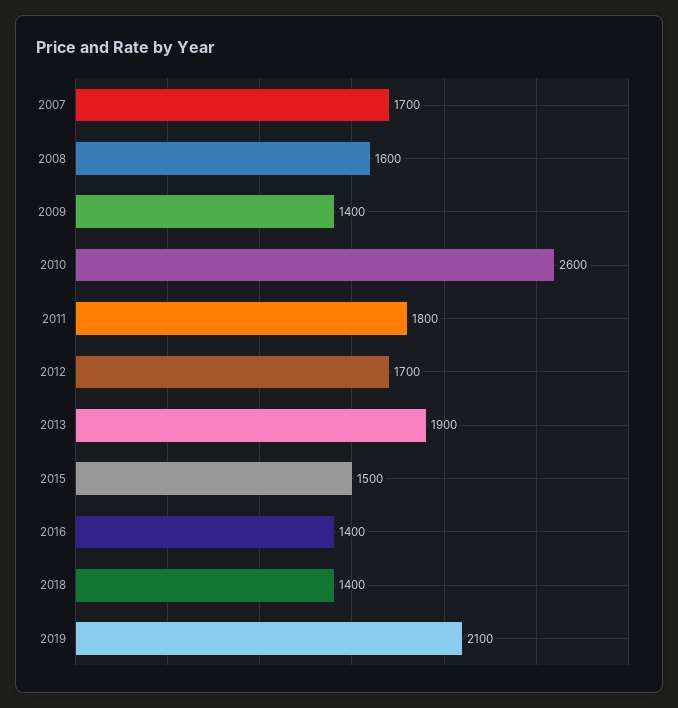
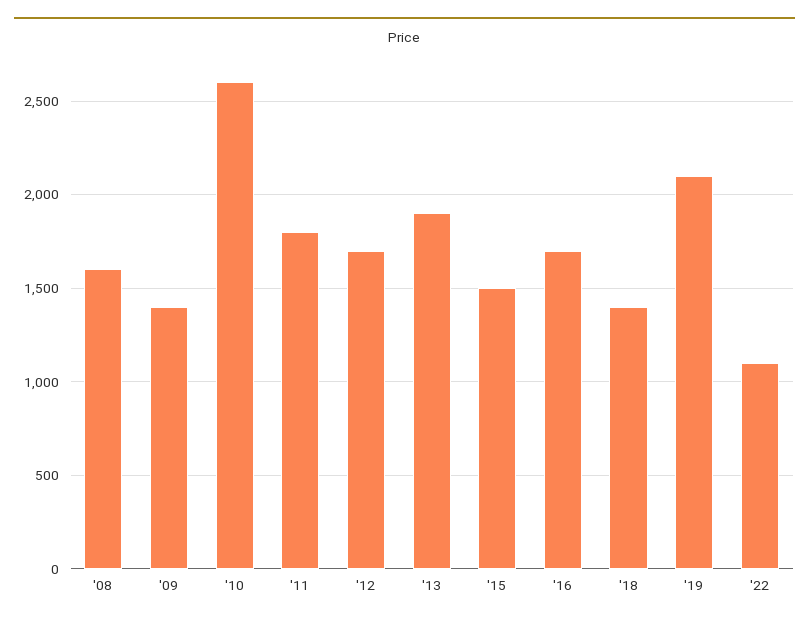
2007: 1700 -> none
2016: 1400 -> 1700
'22: none -> 1100

